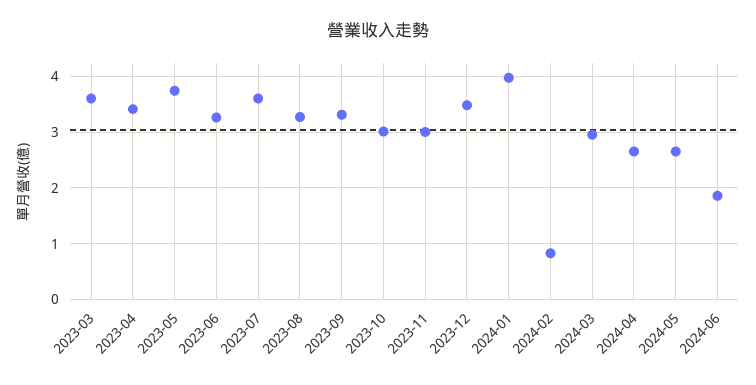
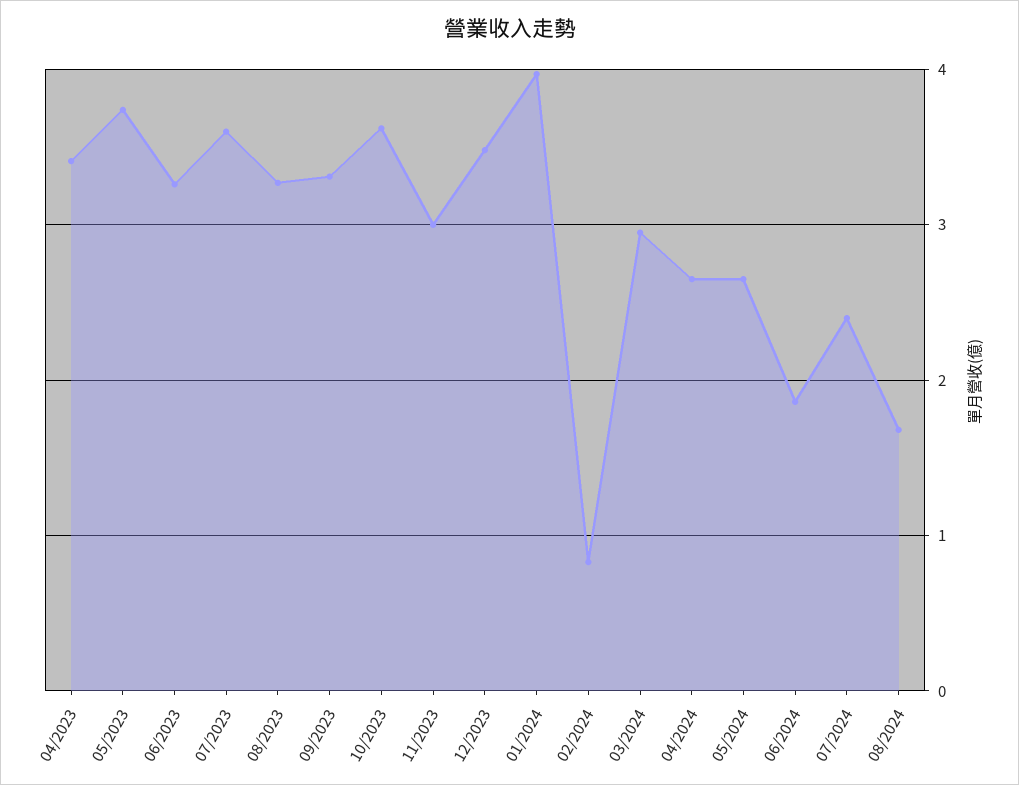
2023-03: 3.6 -> none
2023-10: 3 -> 3.6
07/2024: none -> 2.4
08/2024: none -> 1.7

